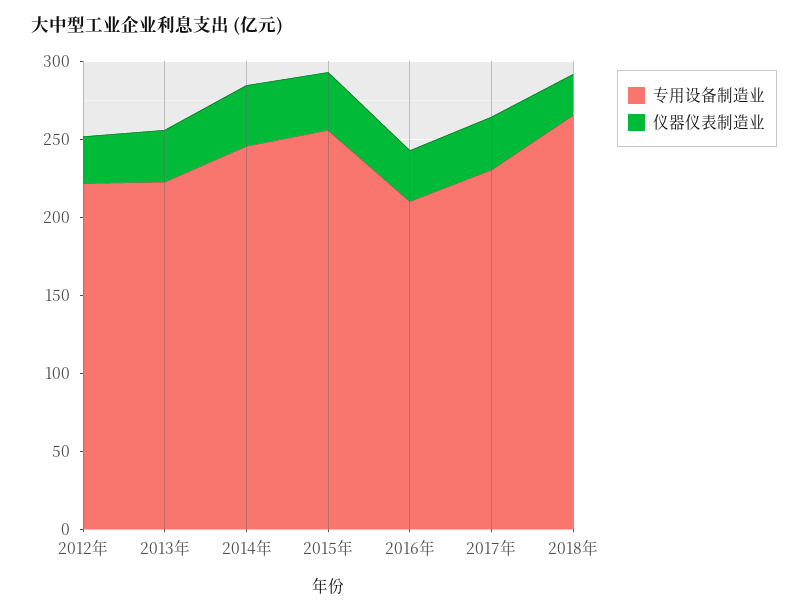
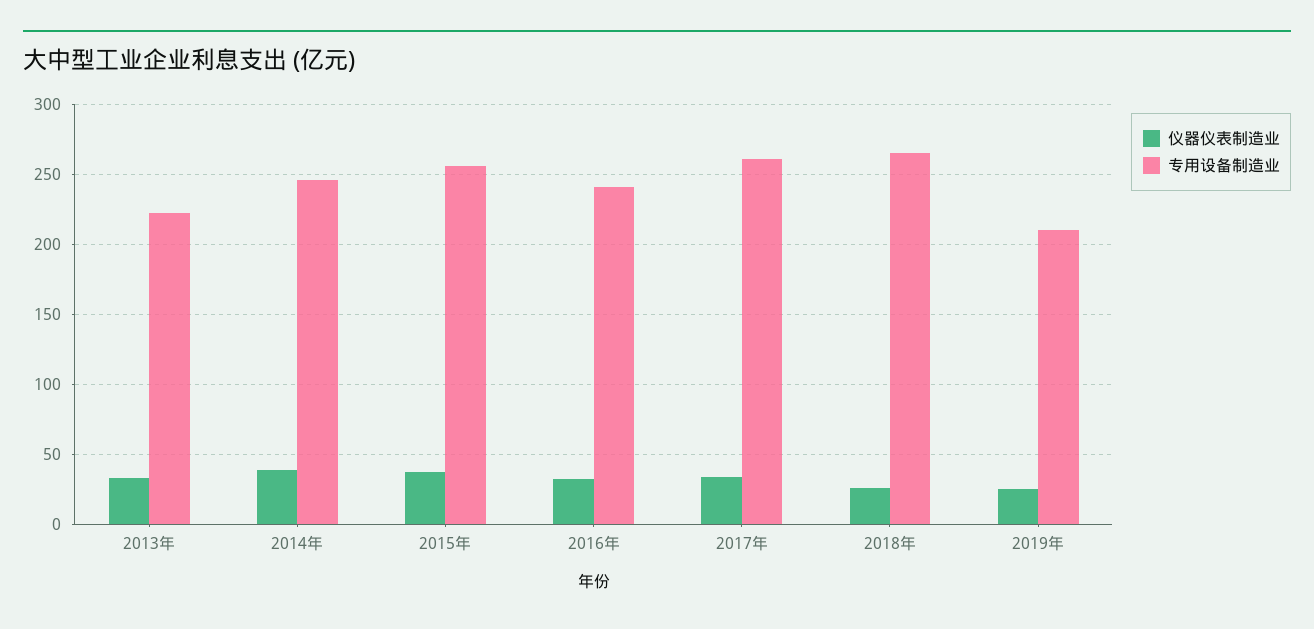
专用设备制造业, 2012年: 220 -> none
仪器仪表制造业, 2012年: 30 -> none
专用设备制造业, 2016年: 210 -> 240
专用设备制造业, 2017年: 230 -> 260
仪器仪表制造业, 2019年: none -> 25
专用设备制造业, 2019年: none -> 210

